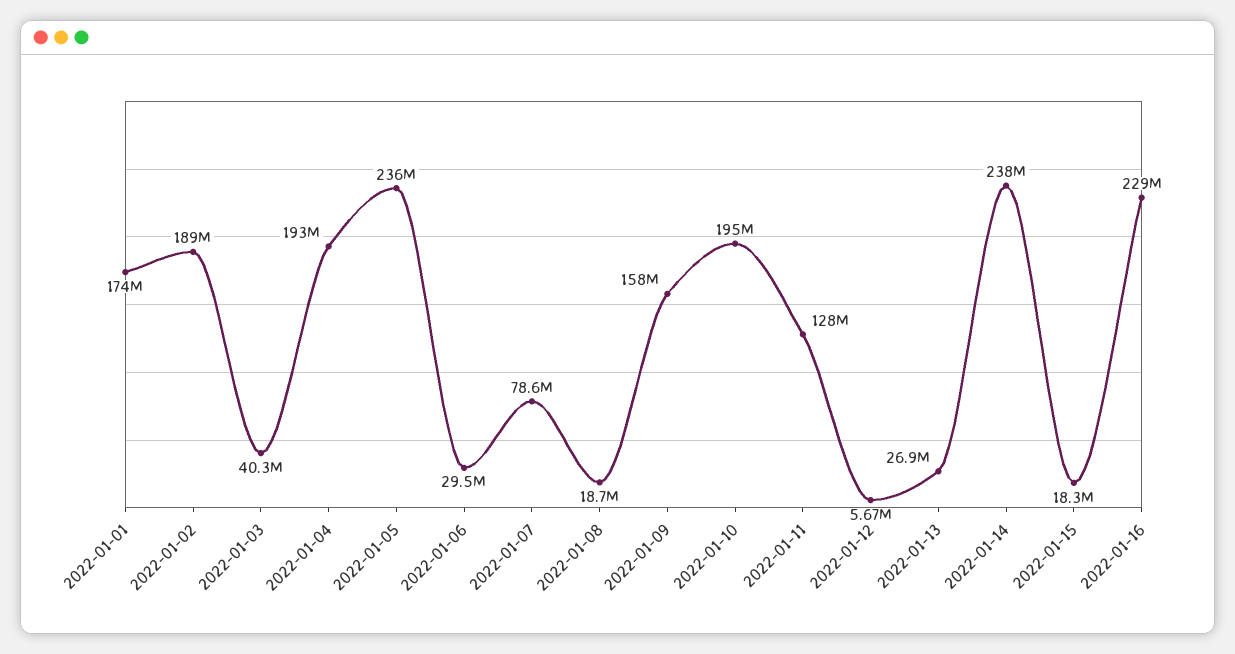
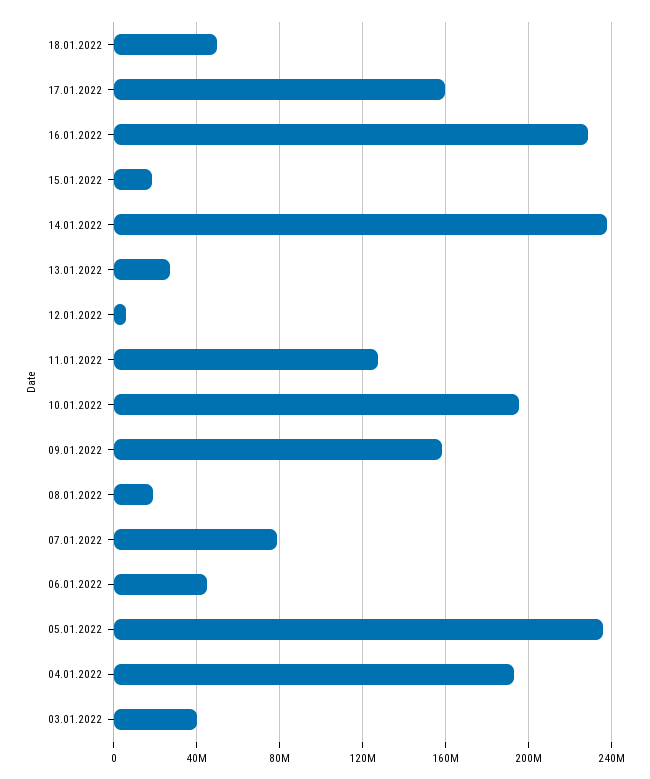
2022-01-01: 174000000 -> none
2022-01-02: 189000000 -> none
2022-01-06: 29500000 -> 45000000
18.01.2022: none -> 50000000
17.01.2022: none -> 160000000

